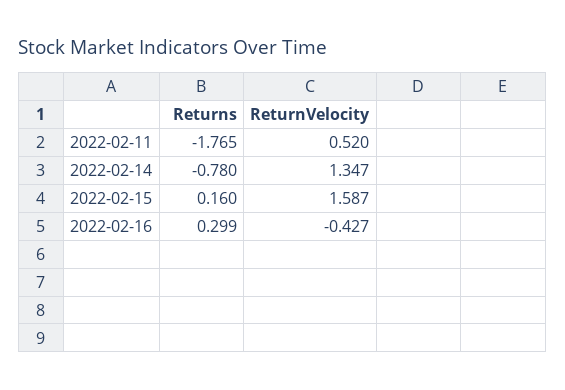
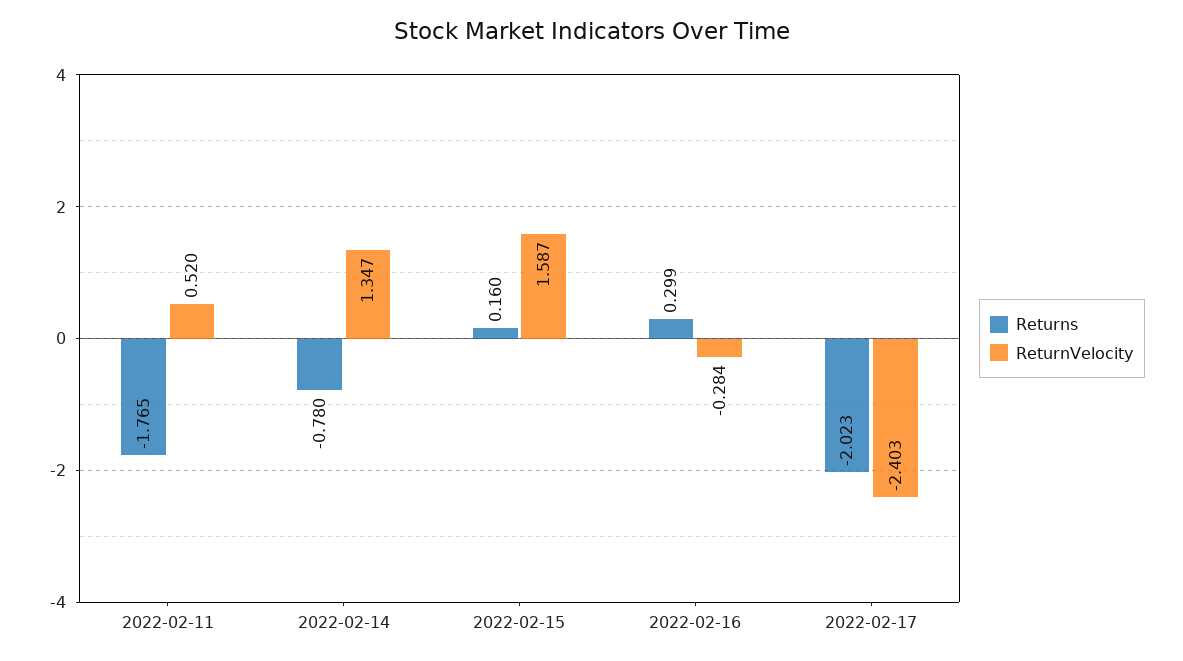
ReturnVelocity, 2022-02-16: -0.427 -> -0.284
Returns, 2022-02-17: none -> -2.023
ReturnVelocity, 2022-02-17: none -> -2.403

